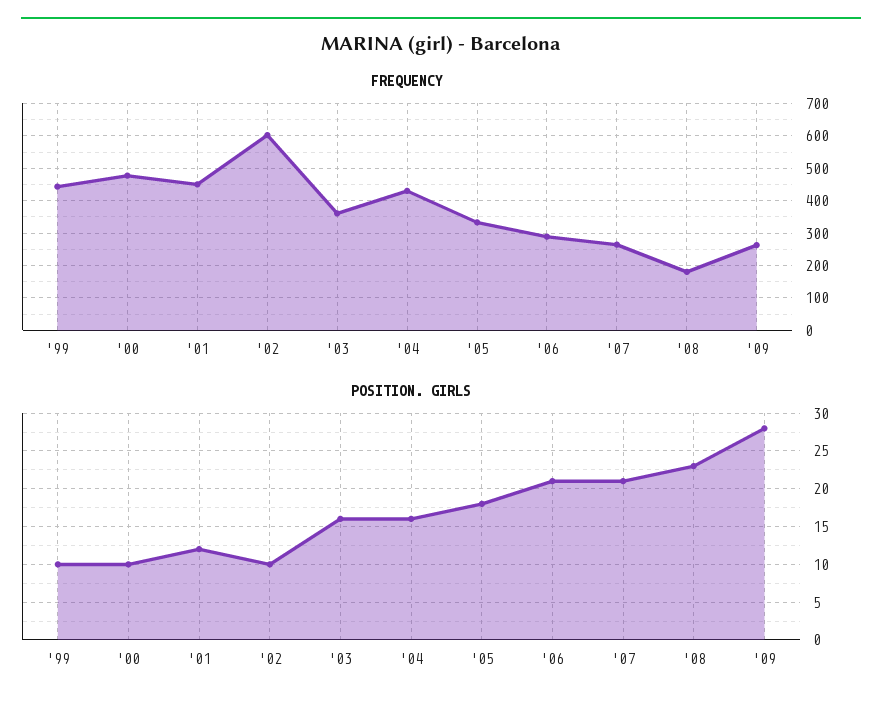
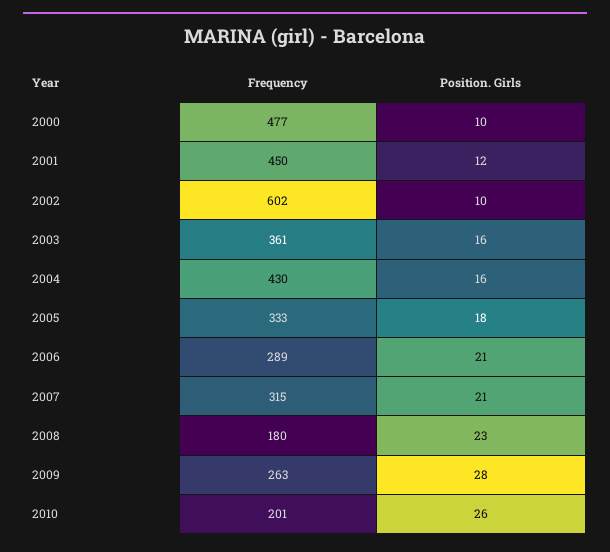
FREQUENCY, '99: 440 -> none
FREQUENCY, '07: 260 -> 315
POSITION. GIRLS, '99: 10 -> none
FREQUENCY, 2010: none -> 201
POSITION. GIRLS, 2010: none -> 26

